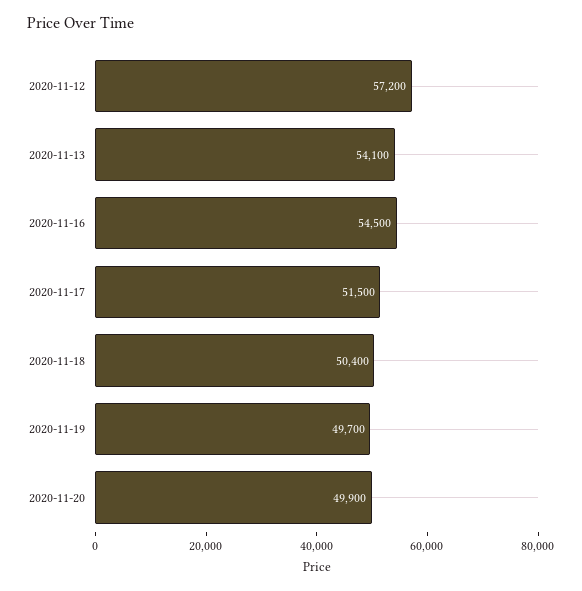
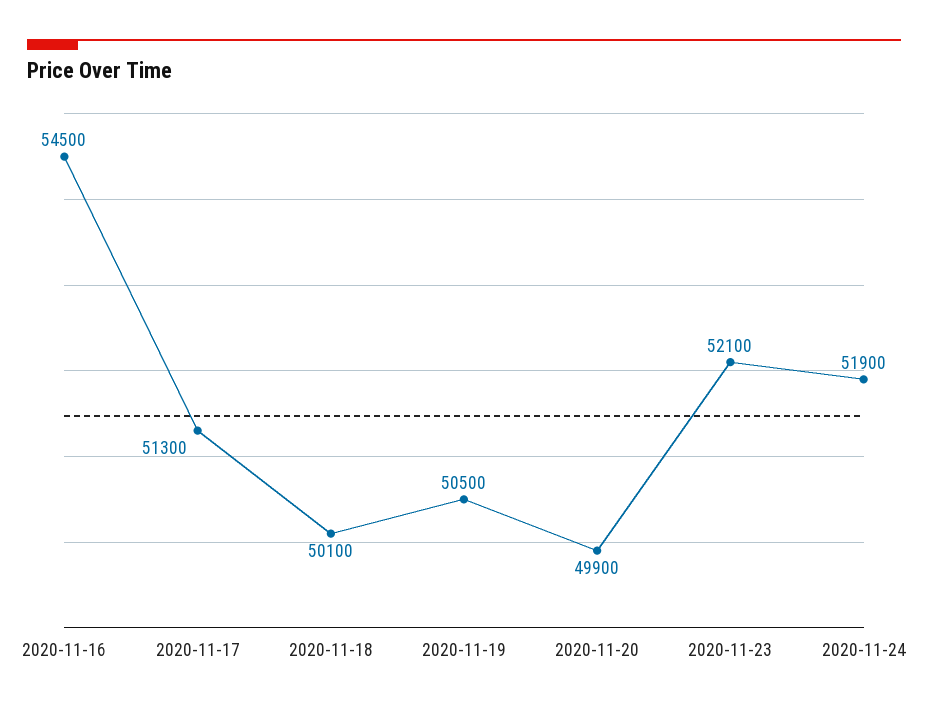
2020-11-12: 57200 -> none
2020-11-13: 54100 -> none
2020-11-17: 51500 -> 51300
2020-11-18: 50400 -> 50100
2020-11-19: 49700 -> 50500
2020-11-23: none -> 52100
2020-11-24: none -> 51900

